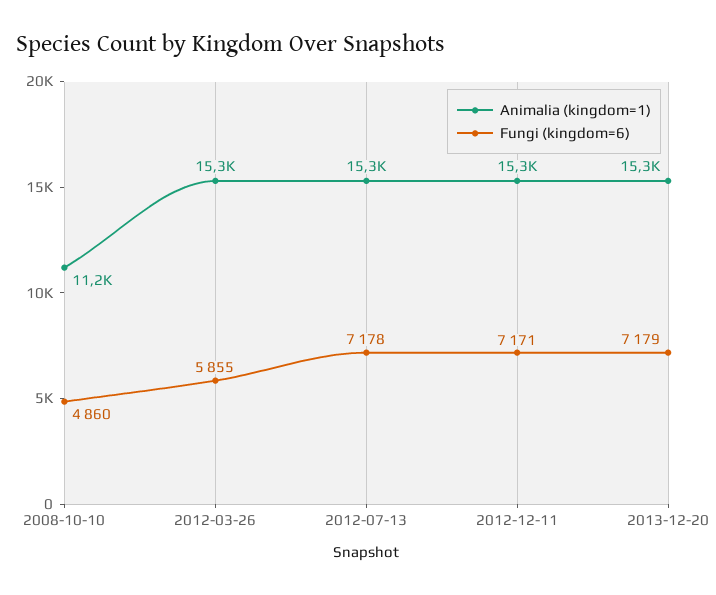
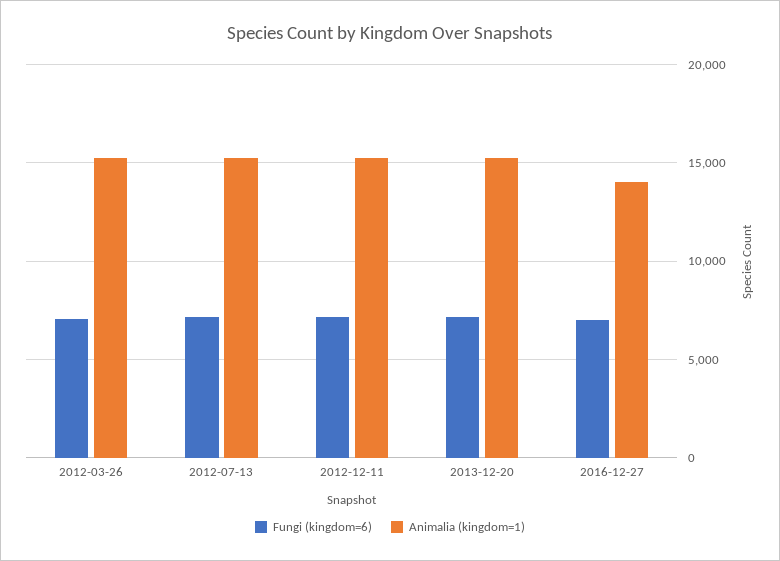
Animalia (kingdom=1), 2008-10-10: 11200 -> none
Fungi (kingdom=6), 2008-10-10: 4860 -> none
Fungi (kingdom=6), 2012-03-26: 5855 -> 7000
Fungi (kingdom=6), 2016-12-27: none -> 7000
Animalia (kingdom=1), 2016-12-27: none -> 14000

